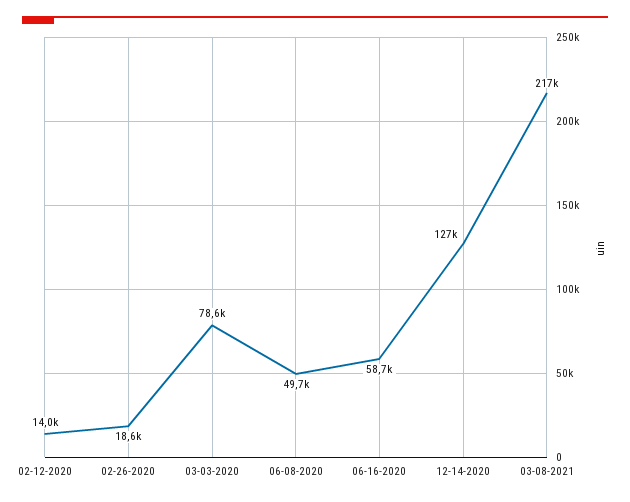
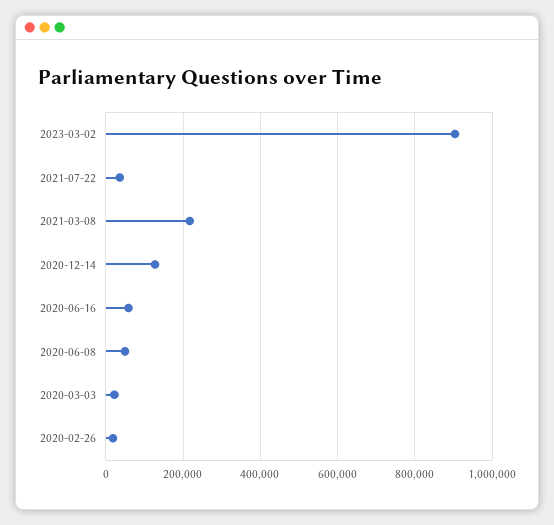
02-12-2020: 14000 -> none
03-03-2020: 78600 -> 20000
2023-03-02: none -> 900000
2021-07-22: none -> 40000

